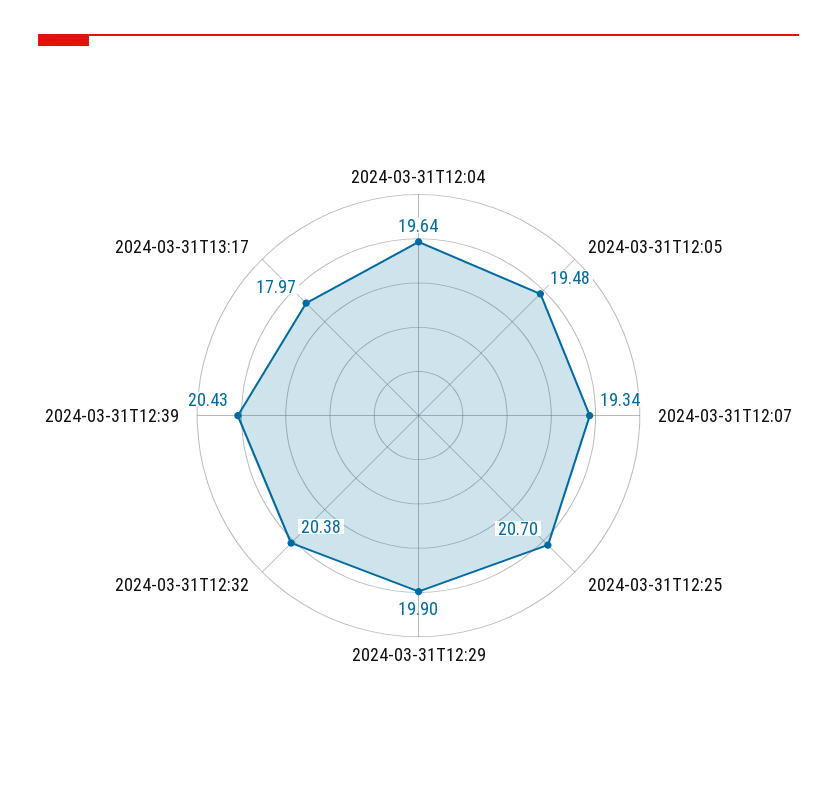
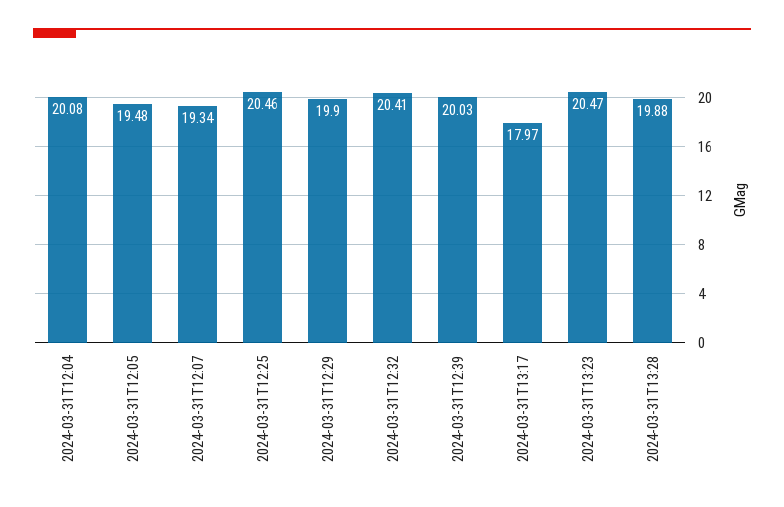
2024-03-31T12:04: 19.64 -> 20.08
2024-03-31T12:25: 20.7 -> 20.46
2024-03-31T12:32: 20.38 -> 20.41
2024-03-31T12:39: 20.43 -> 20.03
2024-03-31T13:23: none -> 20.47
2024-03-31T13:28: none -> 19.88

